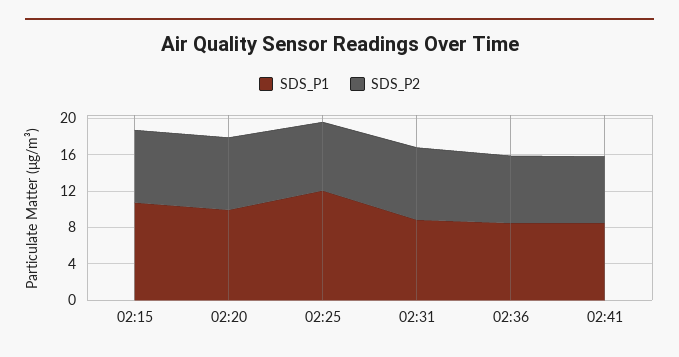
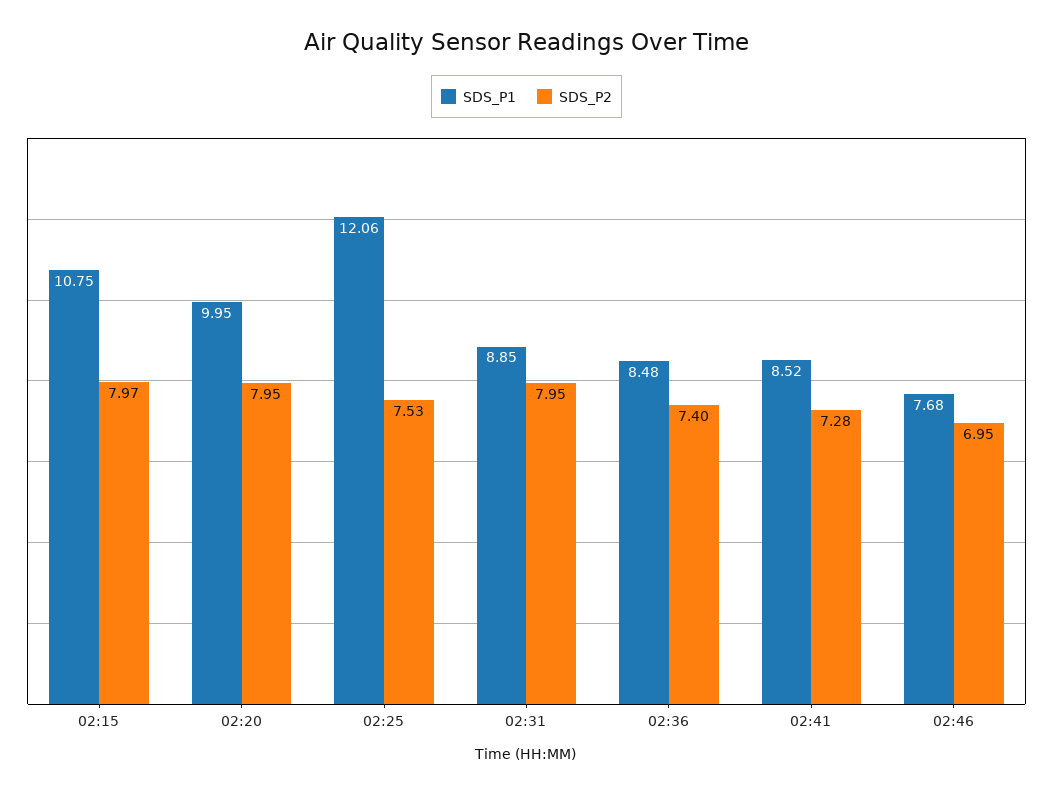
SDS_P1, 02:46: none -> 7.68
SDS_P2, 02:46: none -> 6.95

